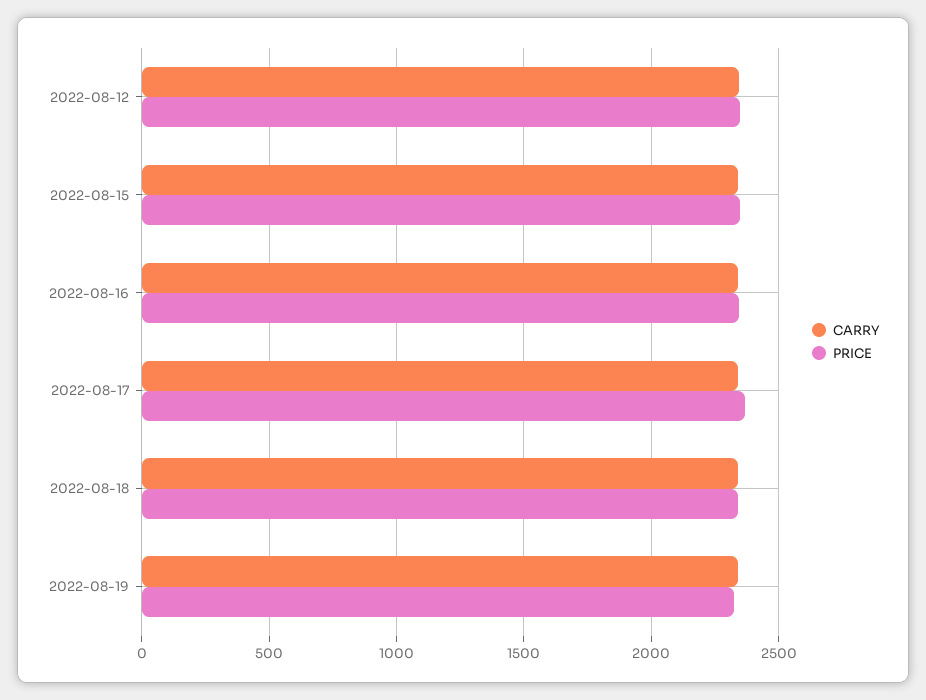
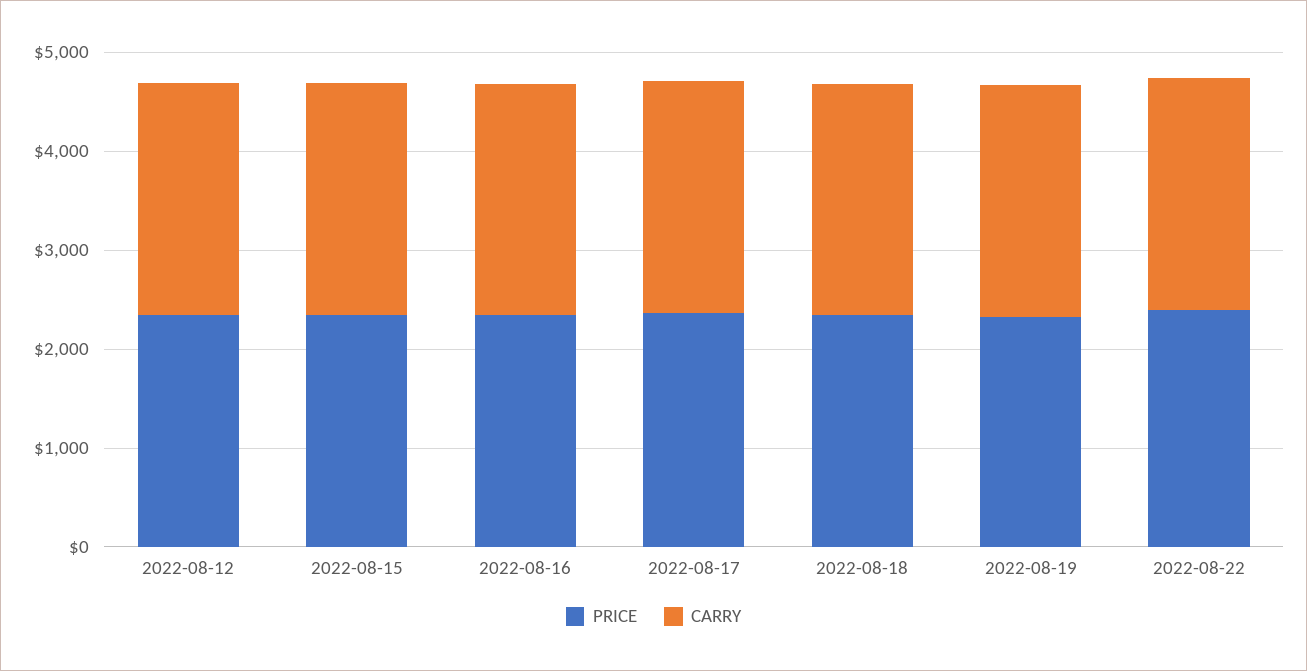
PRICE, 2022-08-22: none -> 2400
CARRY, 2022-08-22: none -> 2400

